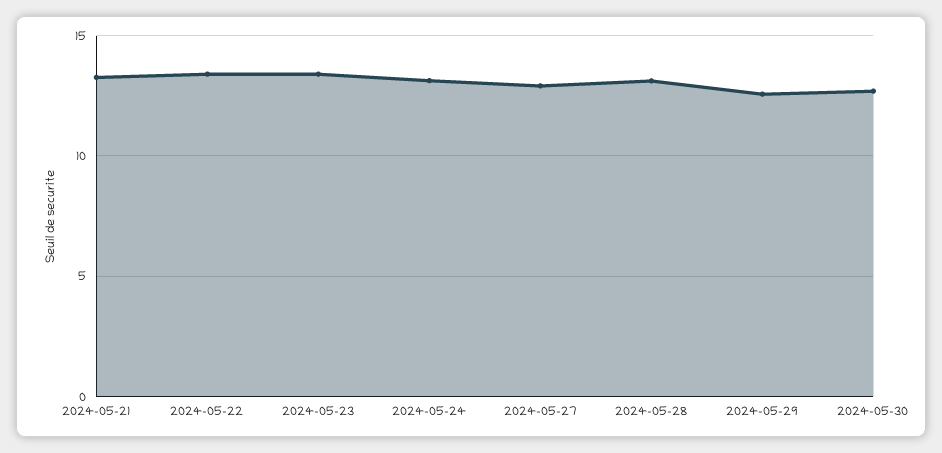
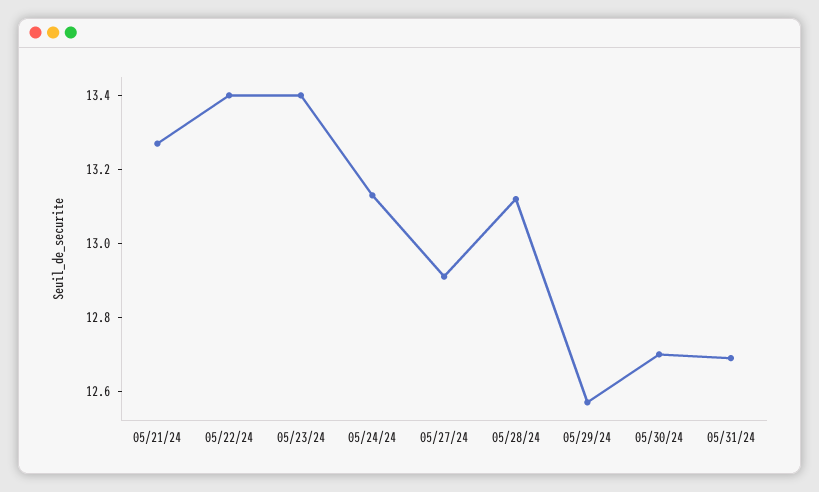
05/31/24: none -> 12.7

